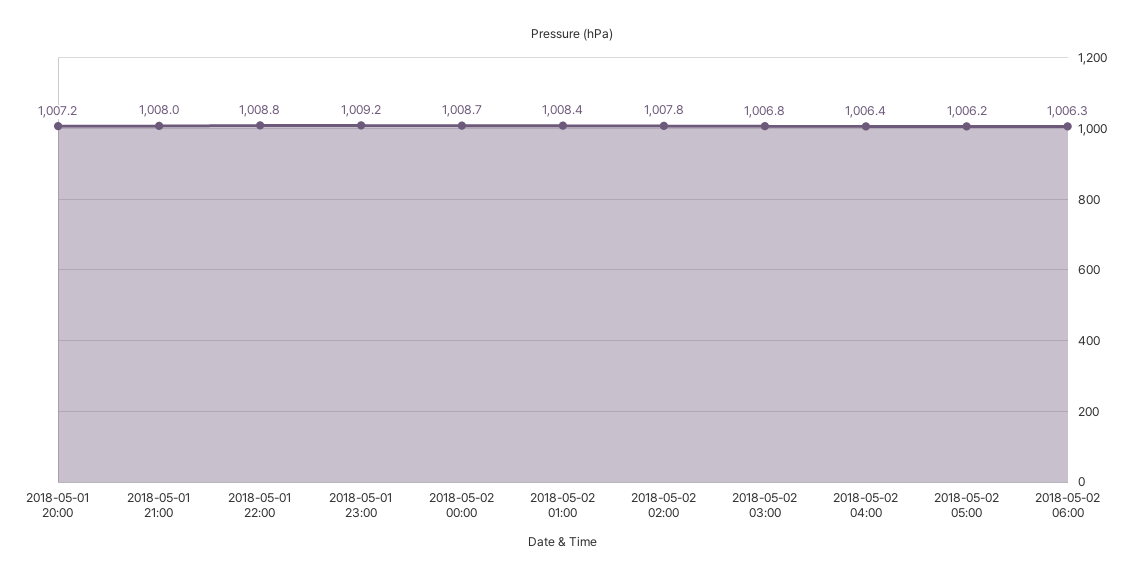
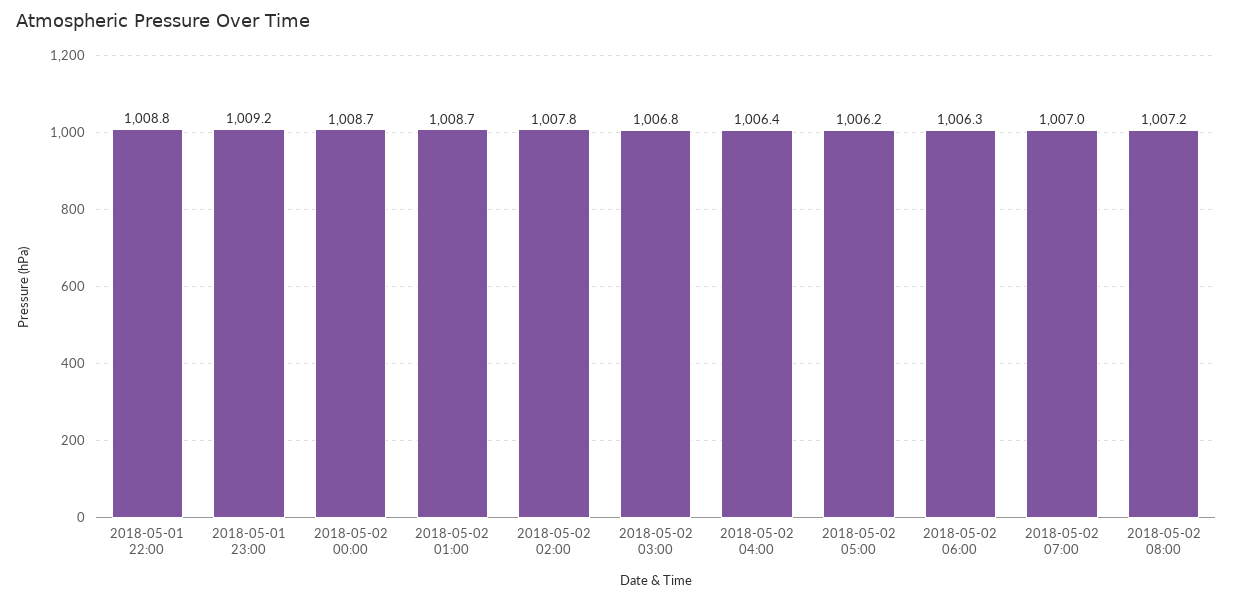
2018-05-01 20:00: 1007.2 -> none
2018-05-01 21:00: 1008 -> none
2018-05-02 01:00: 1008.4 -> 1008.7
2018-05-02 07:00: none -> 1007
2018-05-02 08:00: none -> 1007.2

